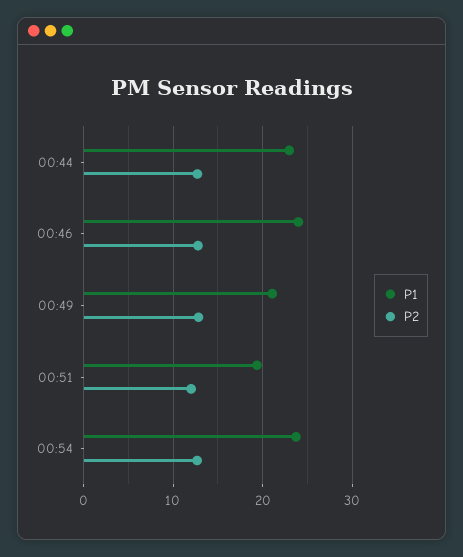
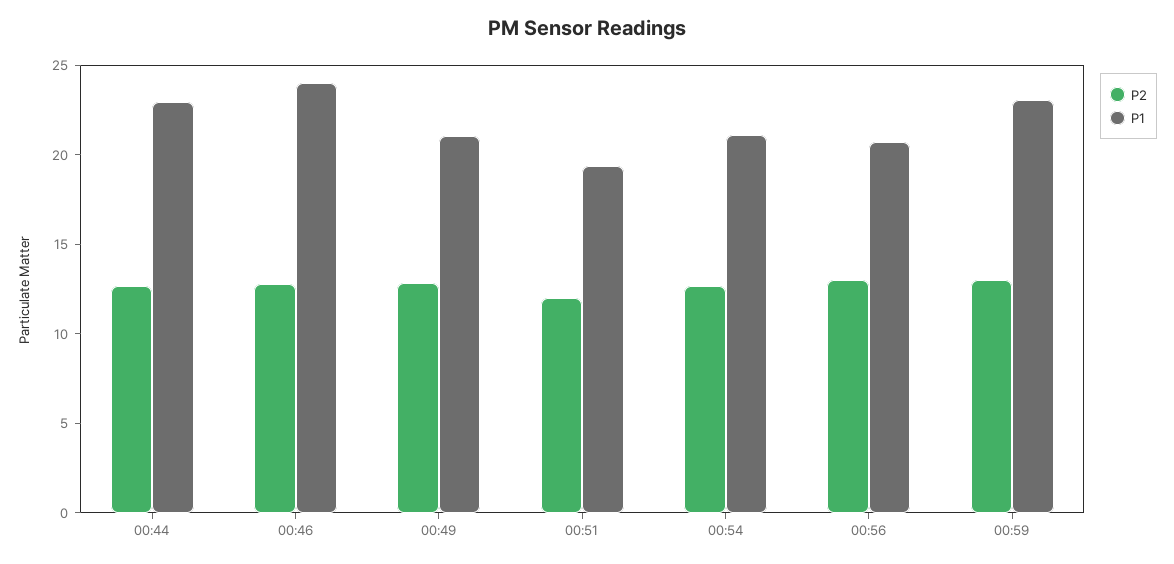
P1, 00:54: 24 -> 21
P2, 00:56: none -> 13
P1, 00:56: none -> 21
P2, 00:59: none -> 13
P1, 00:59: none -> 23

